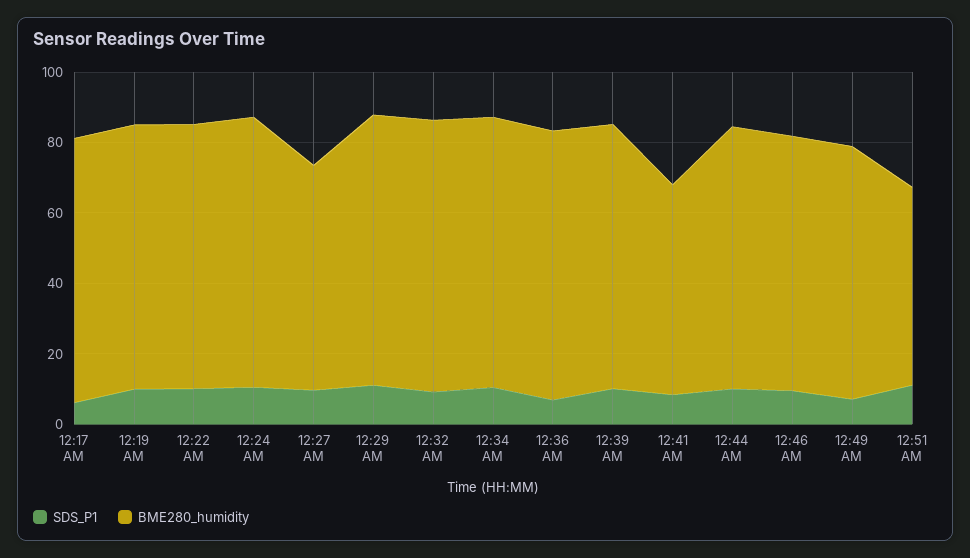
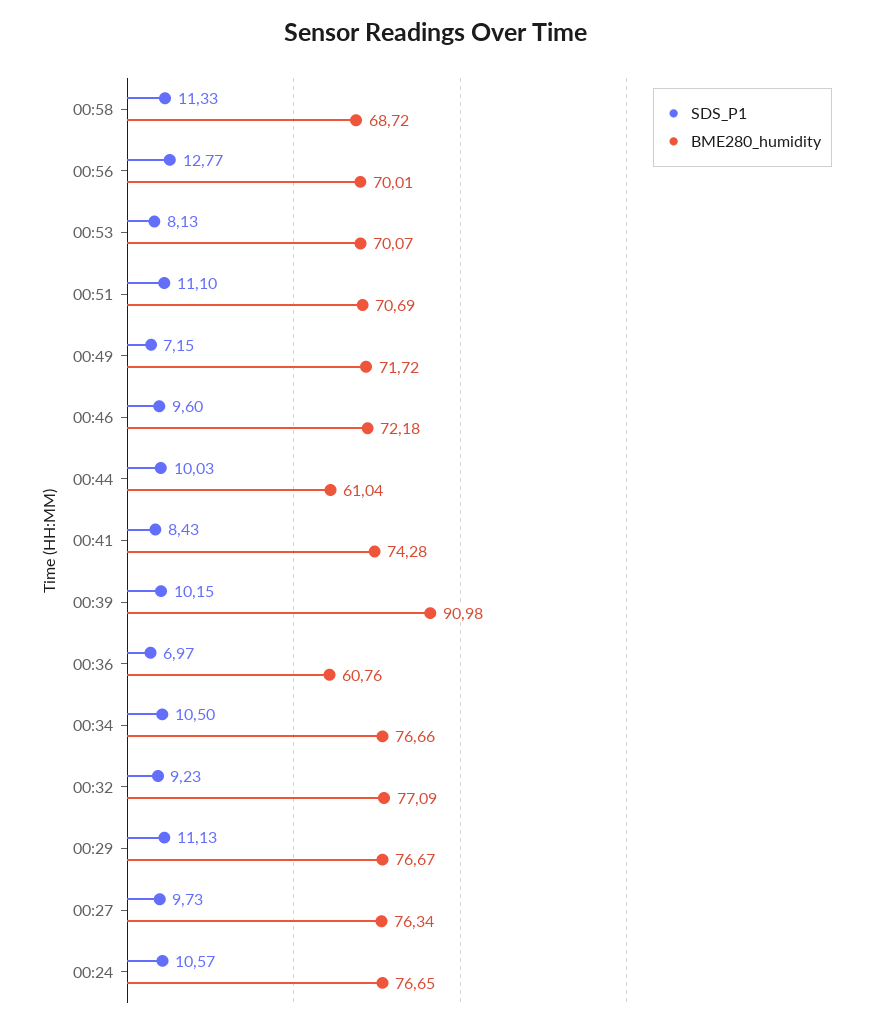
SDS_P1, 12:17 AM: 5 -> none
BME280_humidity, 12:17 AM: 75 -> none
SDS_P1, 12:19 AM: 10 -> none
BME280_humidity, 12:19 AM: 75 -> none
SDS_P1, 12:22 AM: 10 -> none
BME280_humidity, 12:22 AM: 75 -> none
BME280_humidity, 12:27 AM: 65 -> 76.34
BME280_humidity, 12:36 AM: 75 -> 60.76
BME280_humidity, 12:39 AM: 75 -> 90.98
BME280_humidity, 12:41 AM: 60 -> 74.28
BME280_humidity, 12:44 AM: 75 -> 61.04
BME280_humidity, 12:51 AM: 55 -> 70.69
SDS_P1, 00:58: none -> 11.33
BME280_humidity, 00:58: none -> 68.72
SDS_P1, 00:56: none -> 12.77
BME280_humidity, 00:56: none -> 70.01
SDS_P1, 00:53: none -> 8.13
BME280_humidity, 00:53: none -> 70.07

